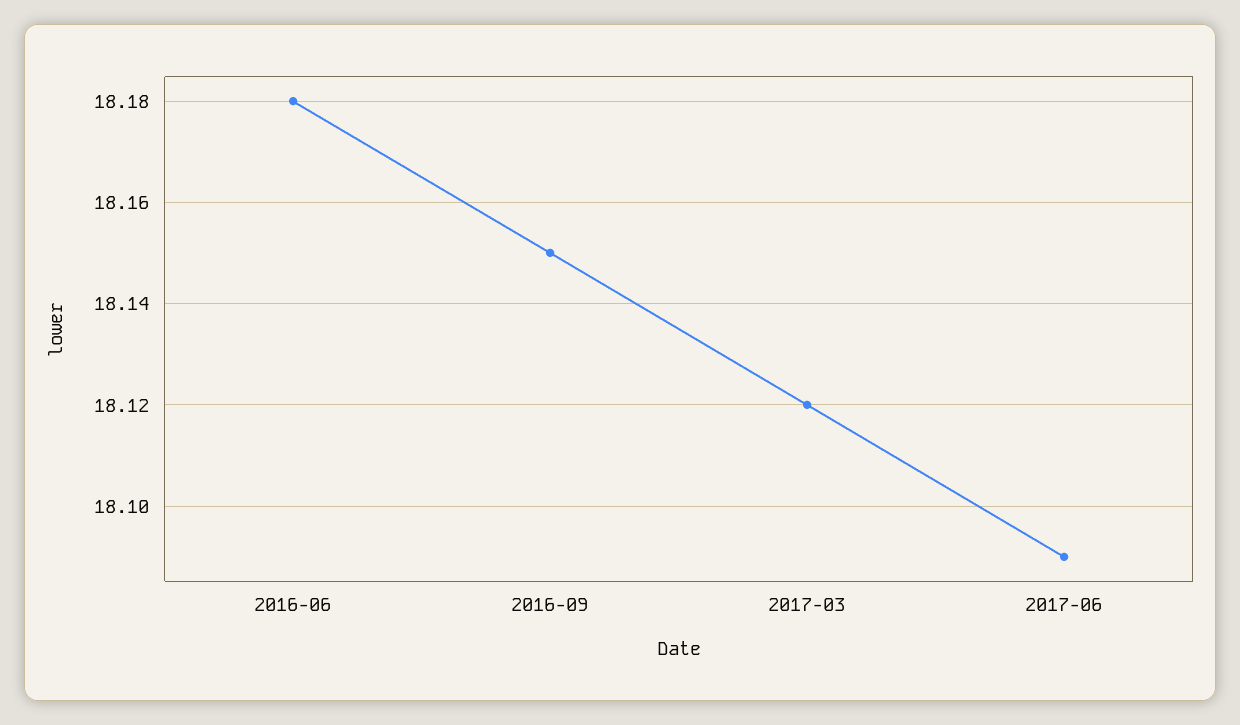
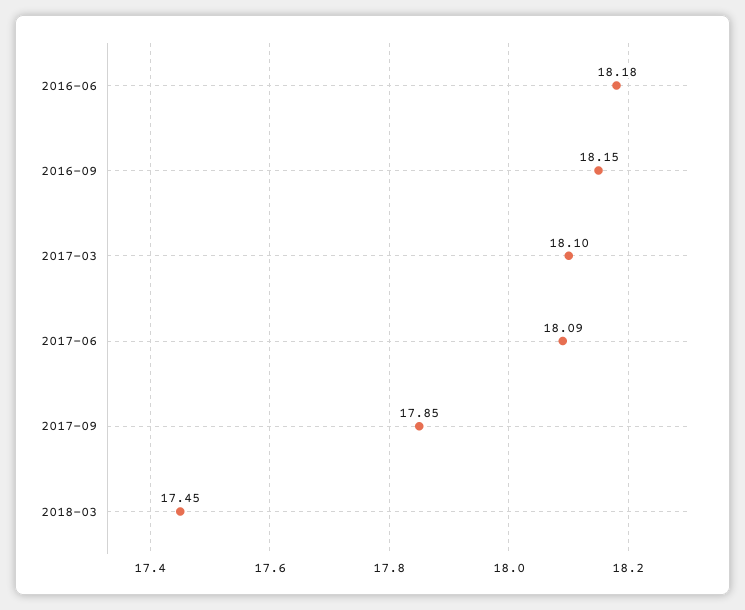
2017-03: 18.12 -> 18.1
2017-09: none -> 17.85
2018-03: none -> 17.45

